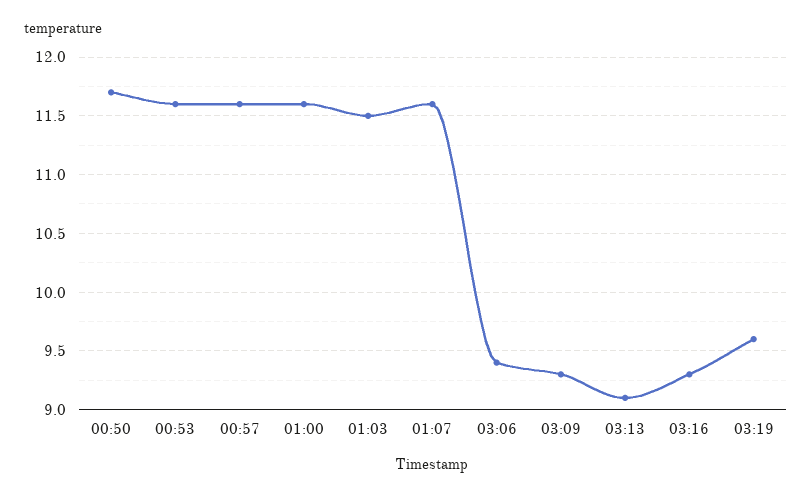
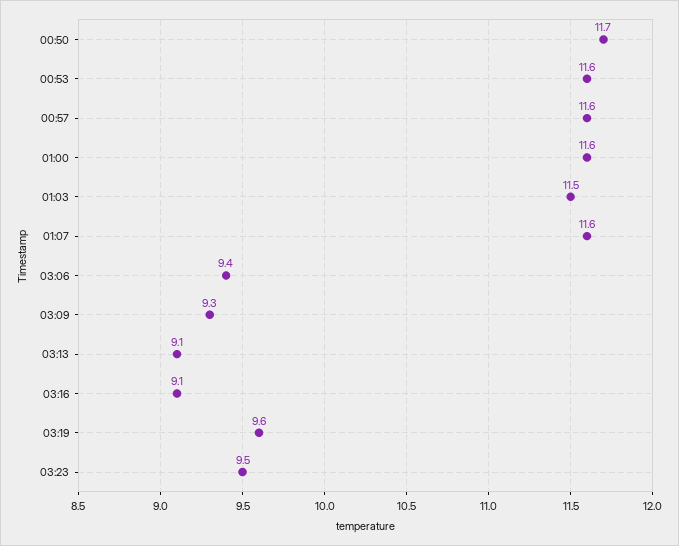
03:16: 9.3 -> 9.1
03:23: none -> 9.5

